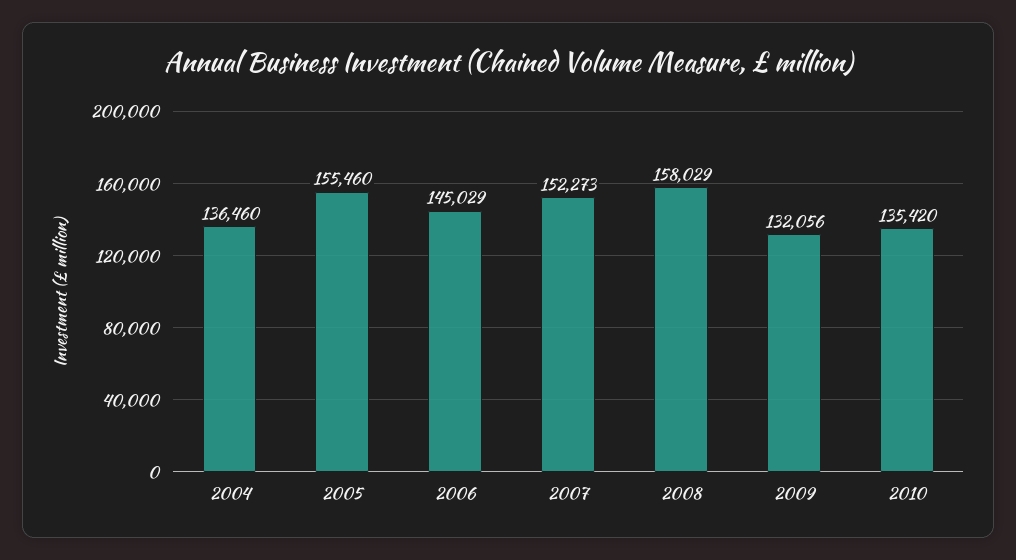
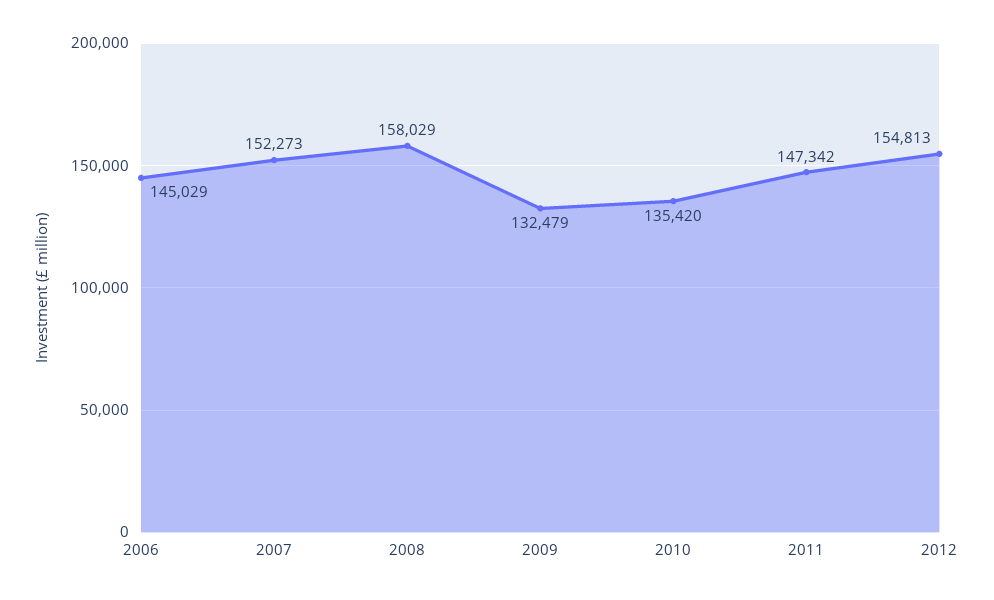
2004: 136460 -> none
2005: 155460 -> none
2009: 132056 -> 132479
2011: none -> 147342
2012: none -> 154813

